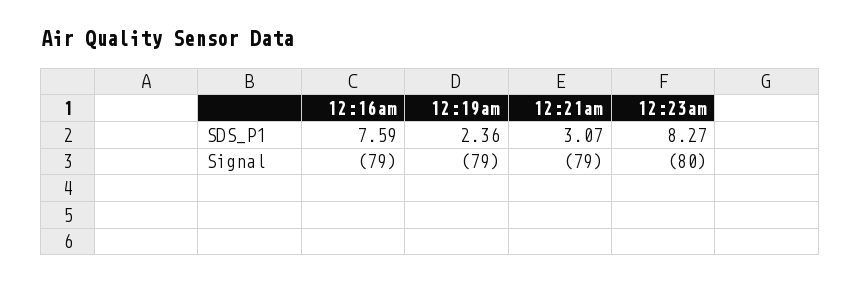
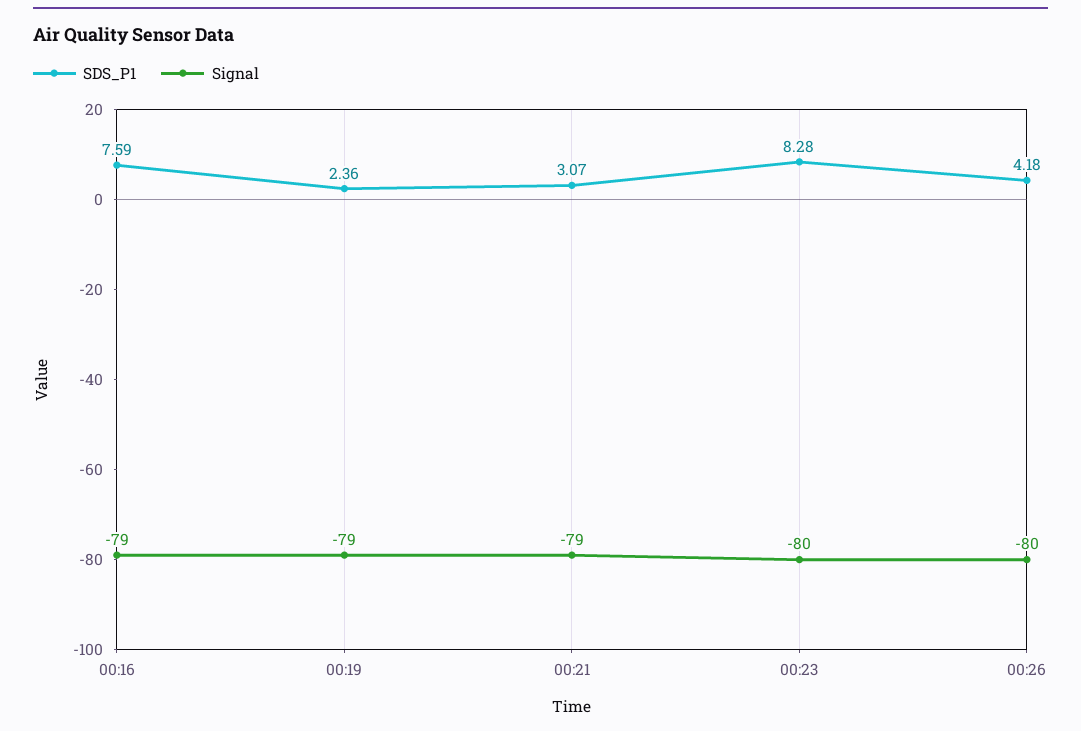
SDS_P1, 12:23am: 8.27 -> 8.28
SDS_P1, 00:26: none -> 4.18
Signal, 00:26: none -> -80

